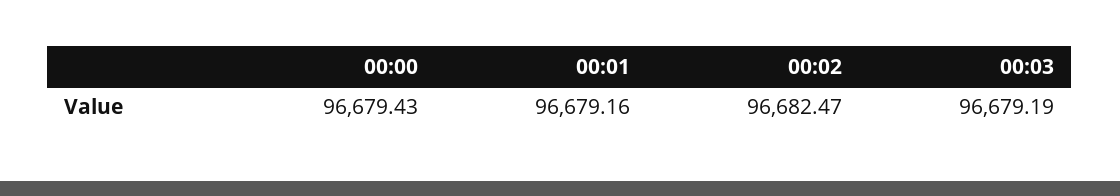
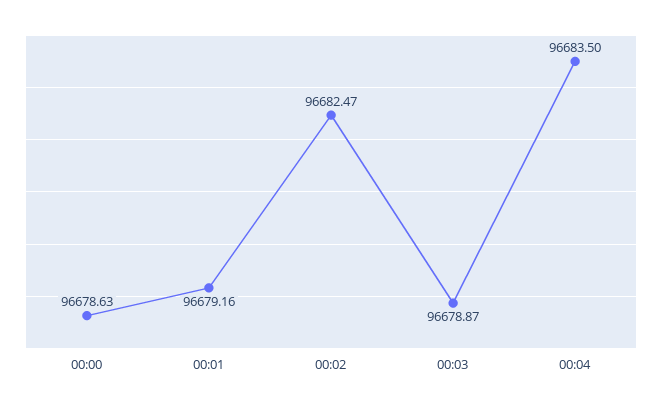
00:00: 96679.43 -> 96678.63
00:03: 96679.19 -> 96678.87
00:04: none -> 96683.5

